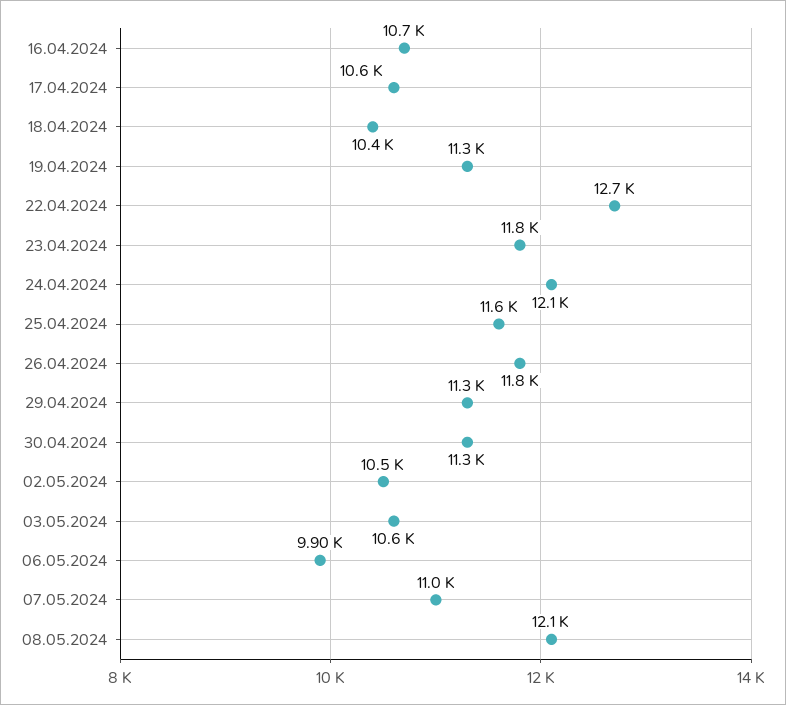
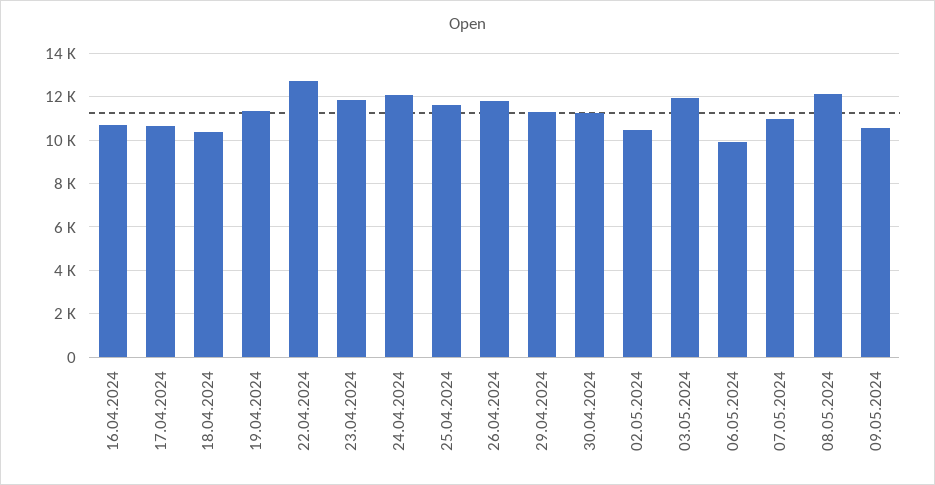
03.05.2024: 10600 -> 12000
09.05.2024: none -> 10500

